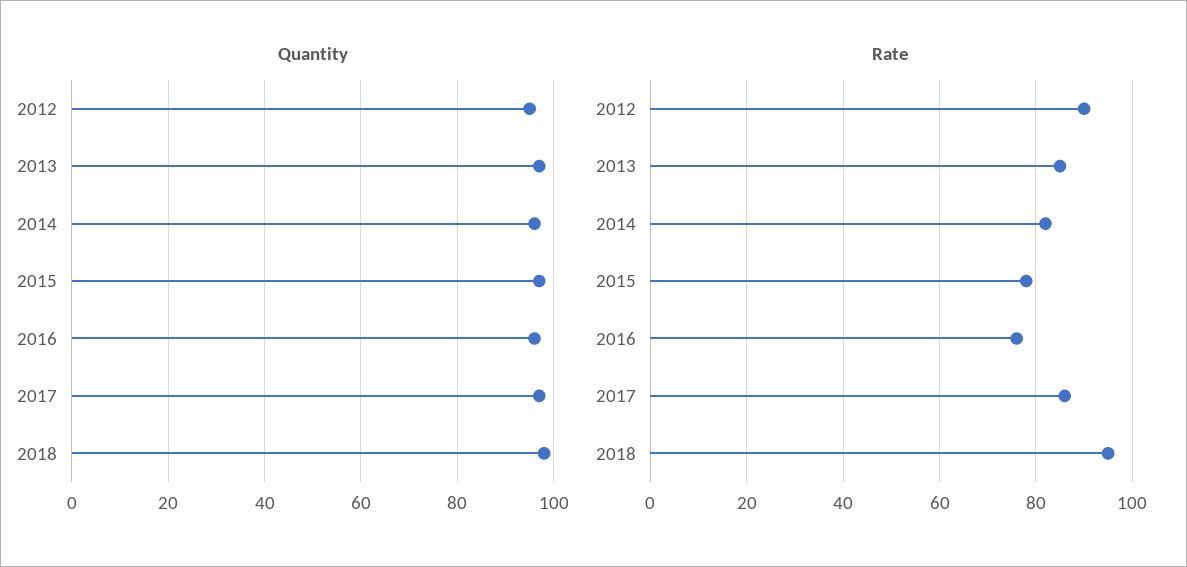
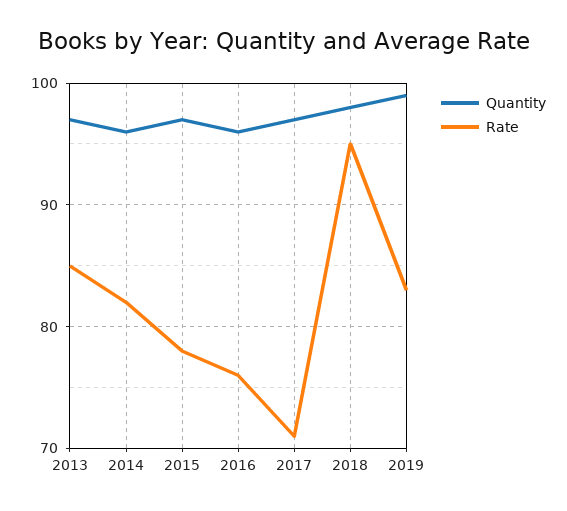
Quantity, 2012: 95 -> none
Rate, 2012: 90 -> none
Rate, 2017: 85 -> 71
Quantity, 2019: none -> 99
Rate, 2019: none -> 83

